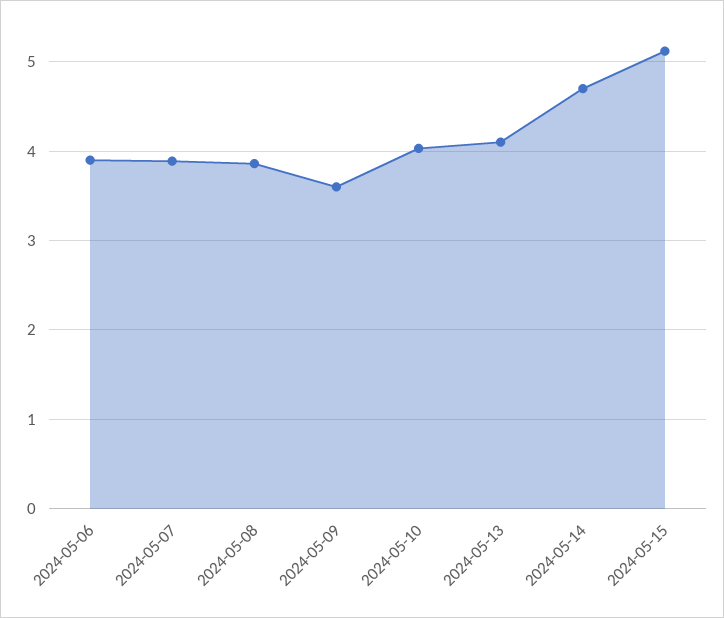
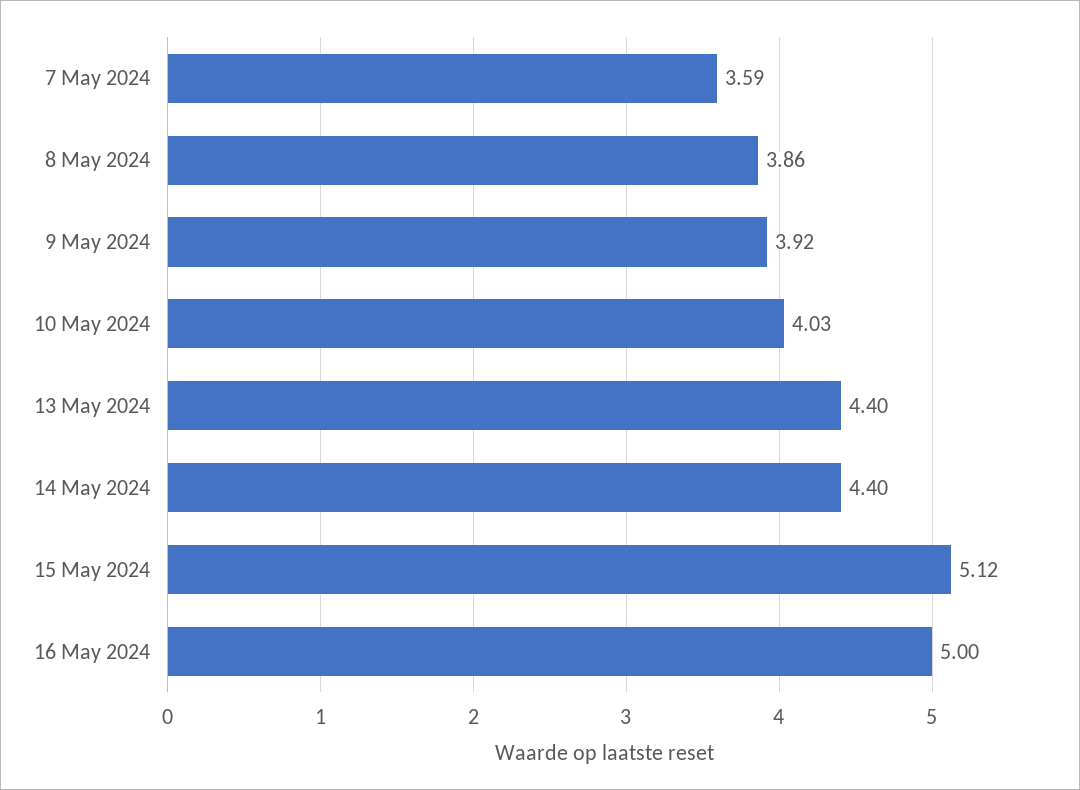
2024-05-06: 3.9 -> none
2024-05-07: 3.9 -> 3.59
2024-05-09: 3.6 -> 3.92
2024-05-13: 4.1 -> 4.4
2024-05-14: 4.7 -> 4.4
16 May 2024: none -> 5

